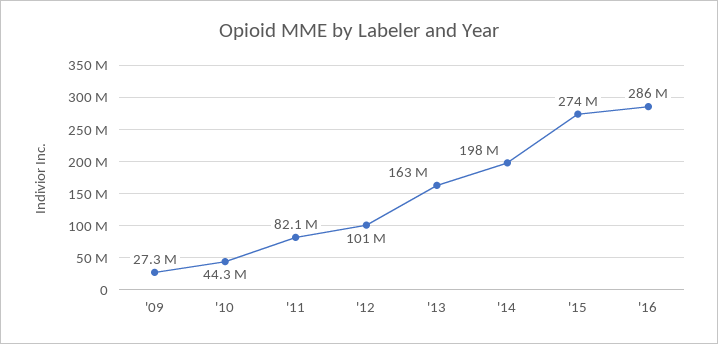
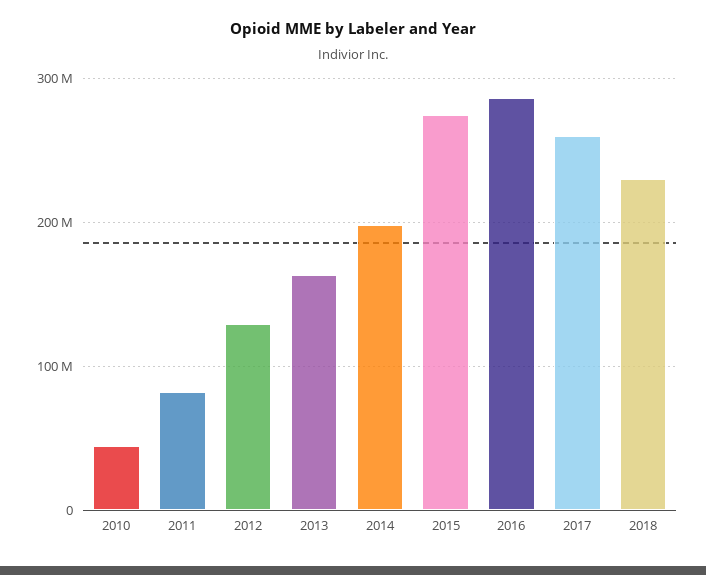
'09: 27300000 -> none
'12: 101000000 -> 130000000
2017: none -> 260000000
2018: none -> 230000000

